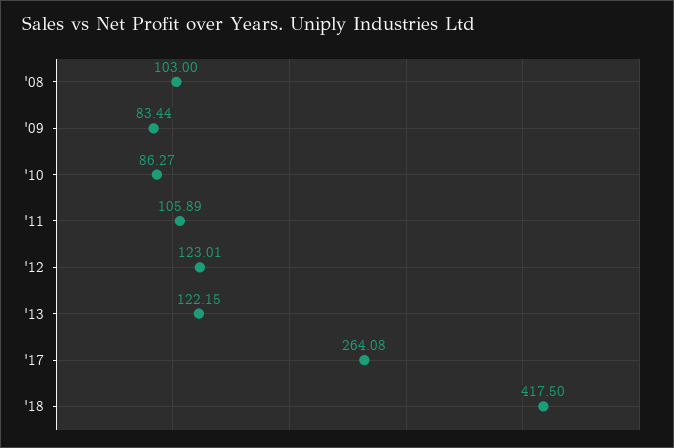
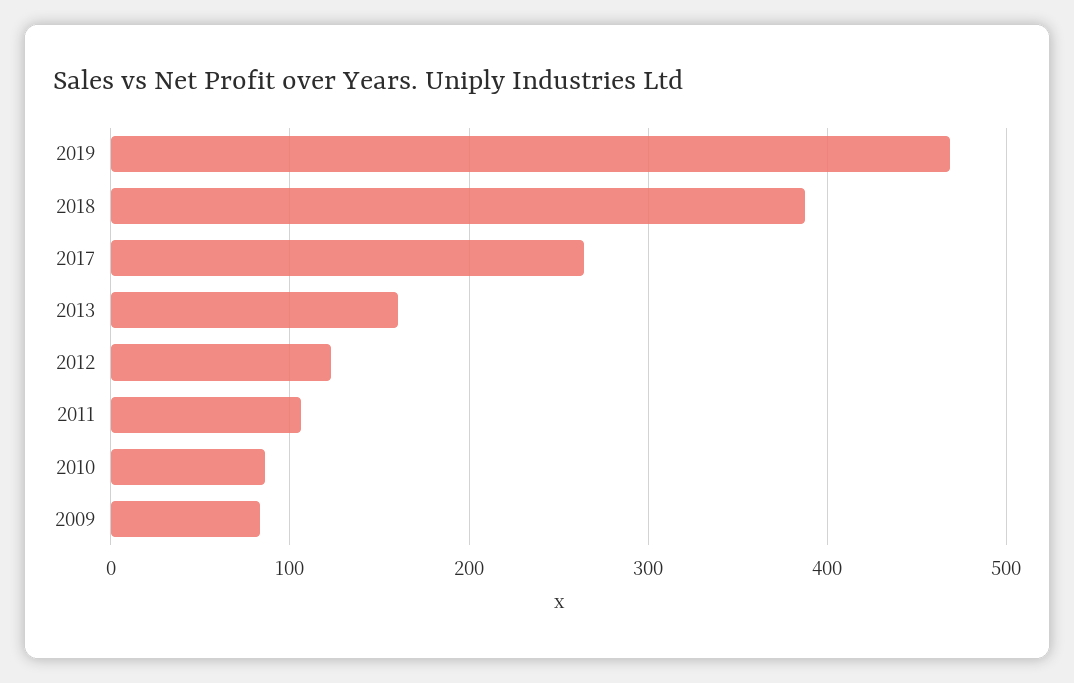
'08: 103 -> none
'13: 122.15 -> 160
'18: 417.5 -> 390
2019: none -> 470

